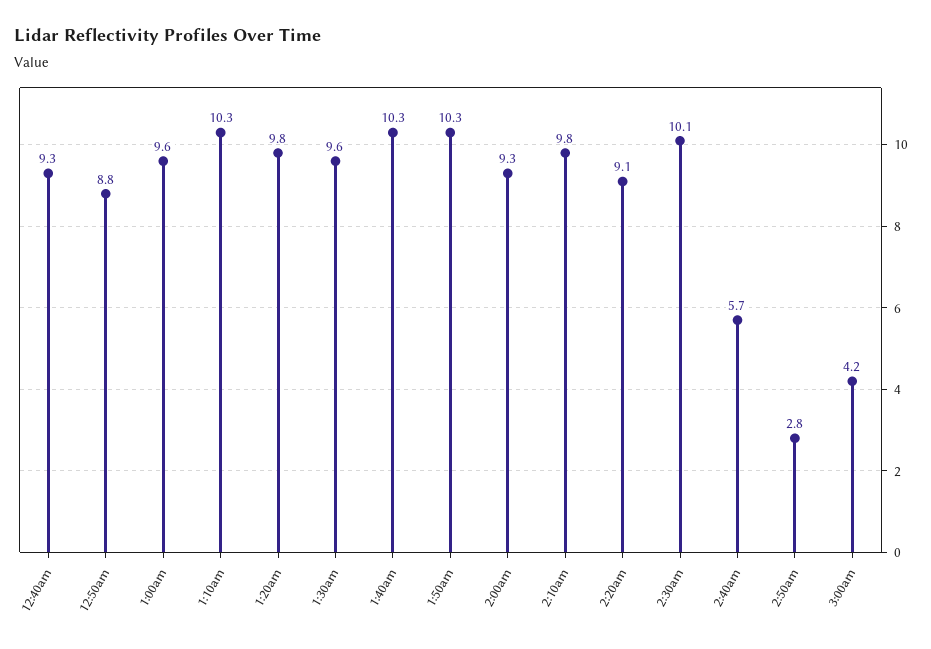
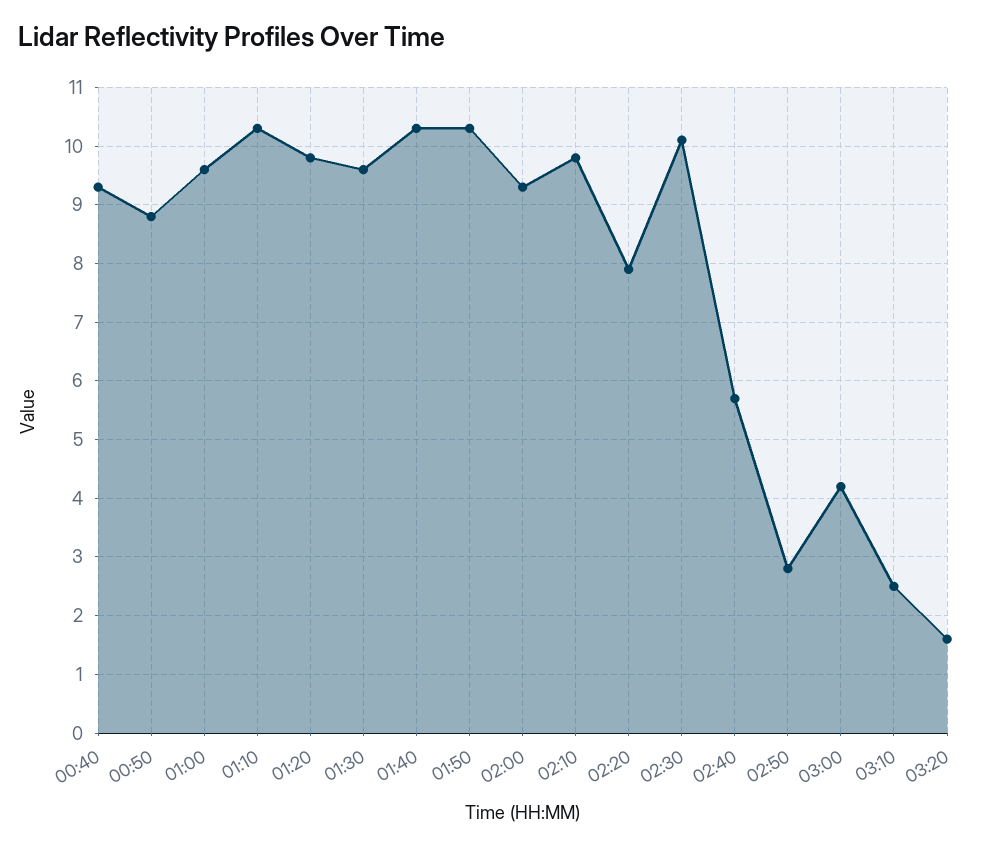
2:20am: 9.1 -> 8
03:10: none -> 2.5
03:20: none -> 1.5

